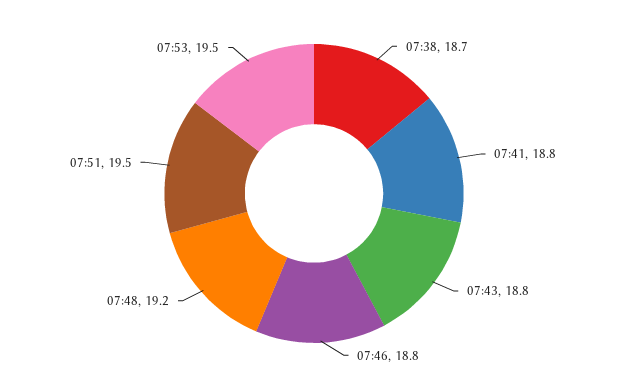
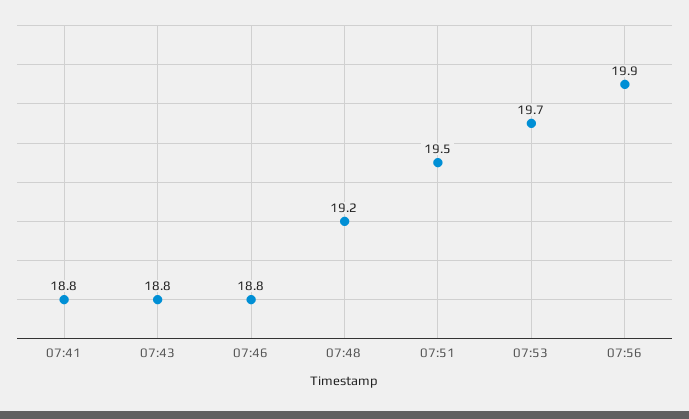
07:38: 18.7 -> none
07:53: 19.5 -> 19.7
07:56: none -> 19.9

